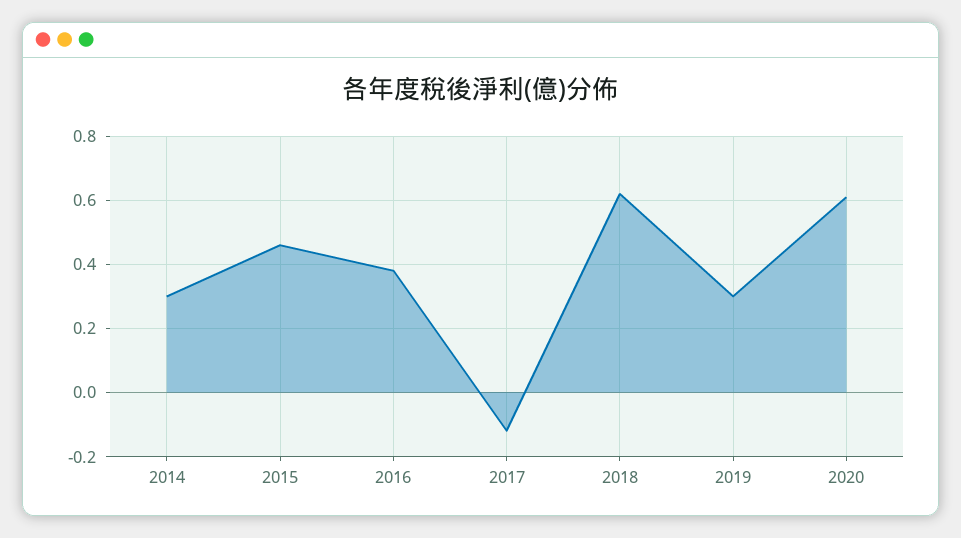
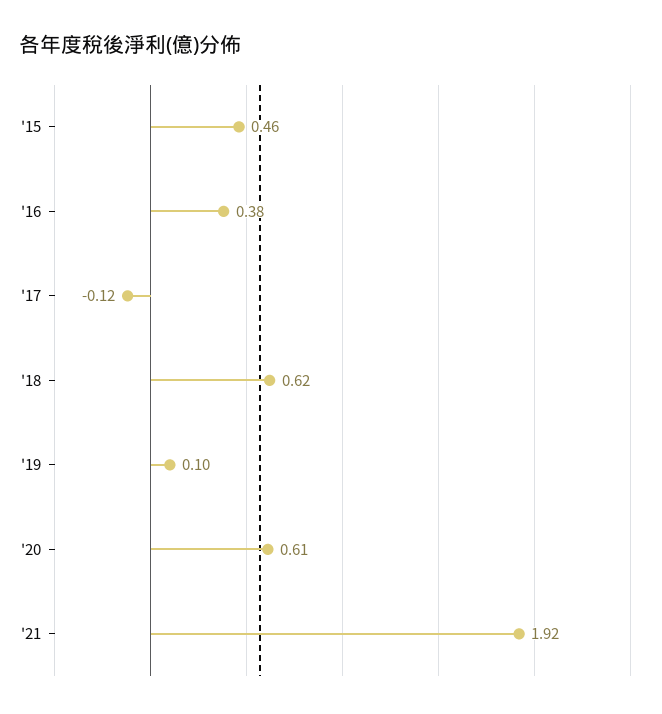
2014: 0.3 -> none
2019: 0.3 -> 0.1
'21: none -> 1.92

